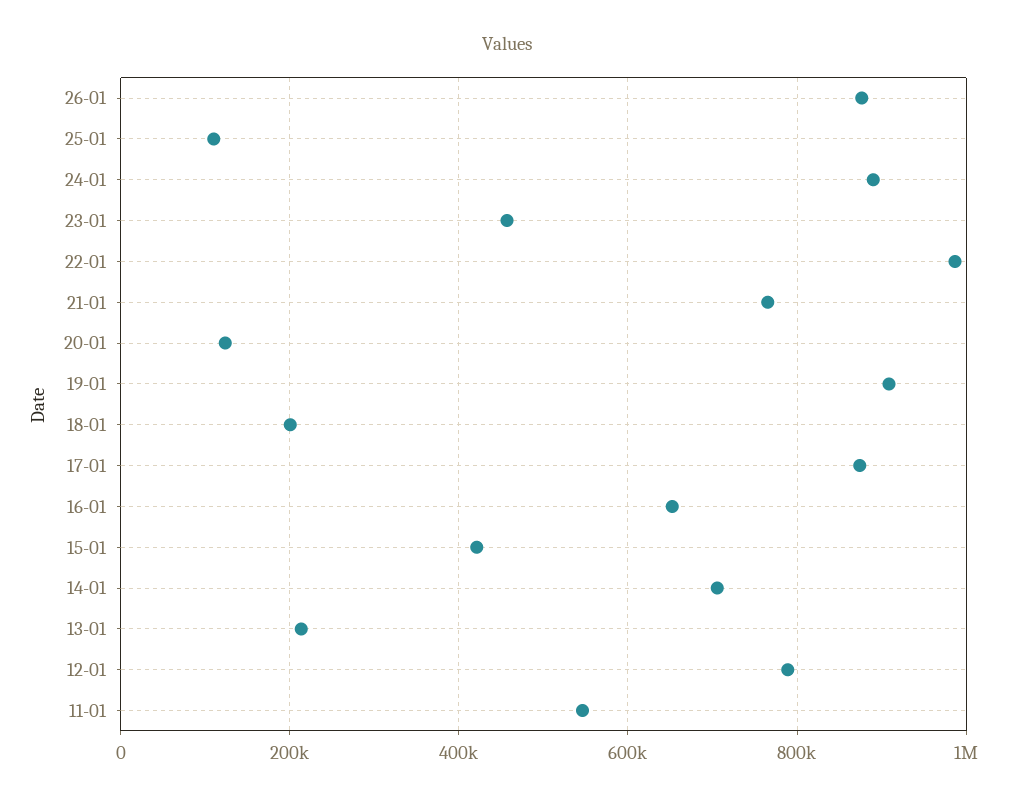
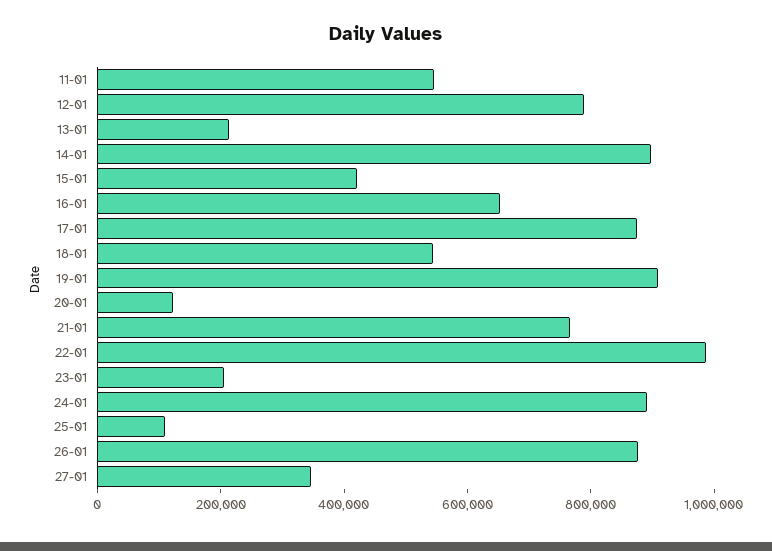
23-01: 460000 -> 200000
18-01: 200000 -> 550000
14-01: 700000 -> 900000
27-01: none -> 350000

